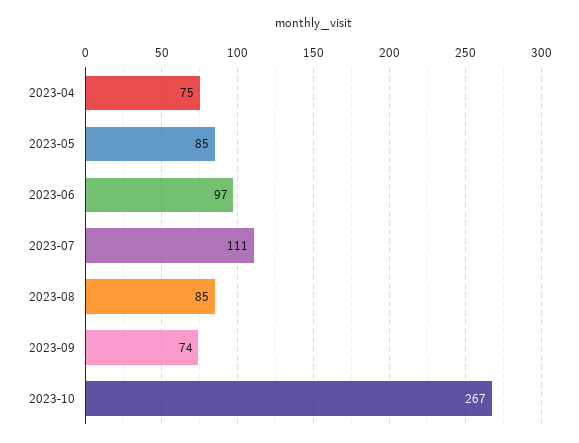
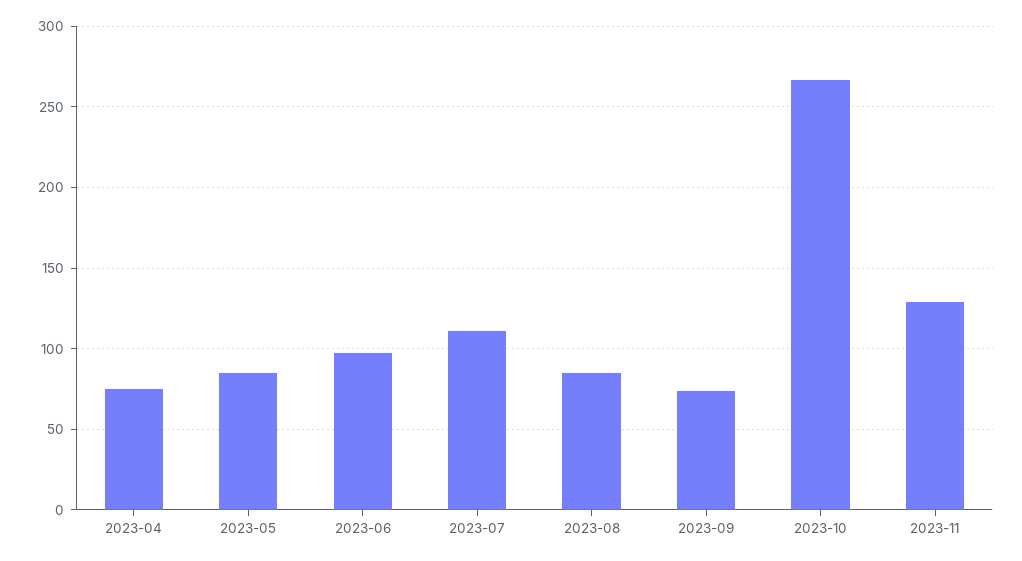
2023-11: none -> 130

